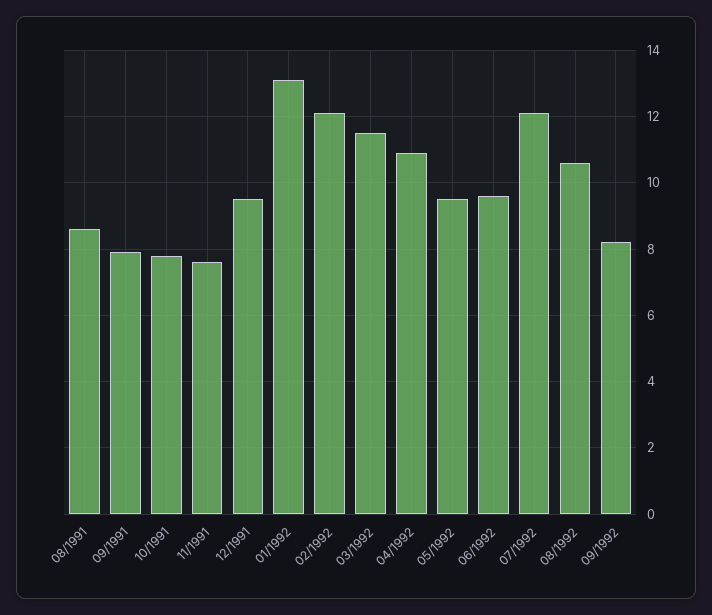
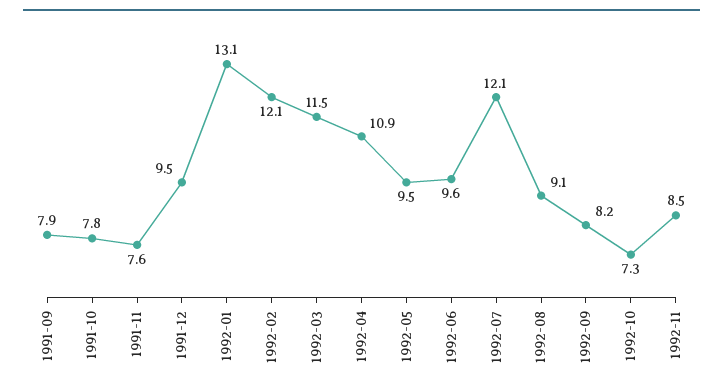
08/1991: 8.5 -> none
08/1992: 10.5 -> 9.1
1992-10: none -> 7.3
1992-11: none -> 8.5

